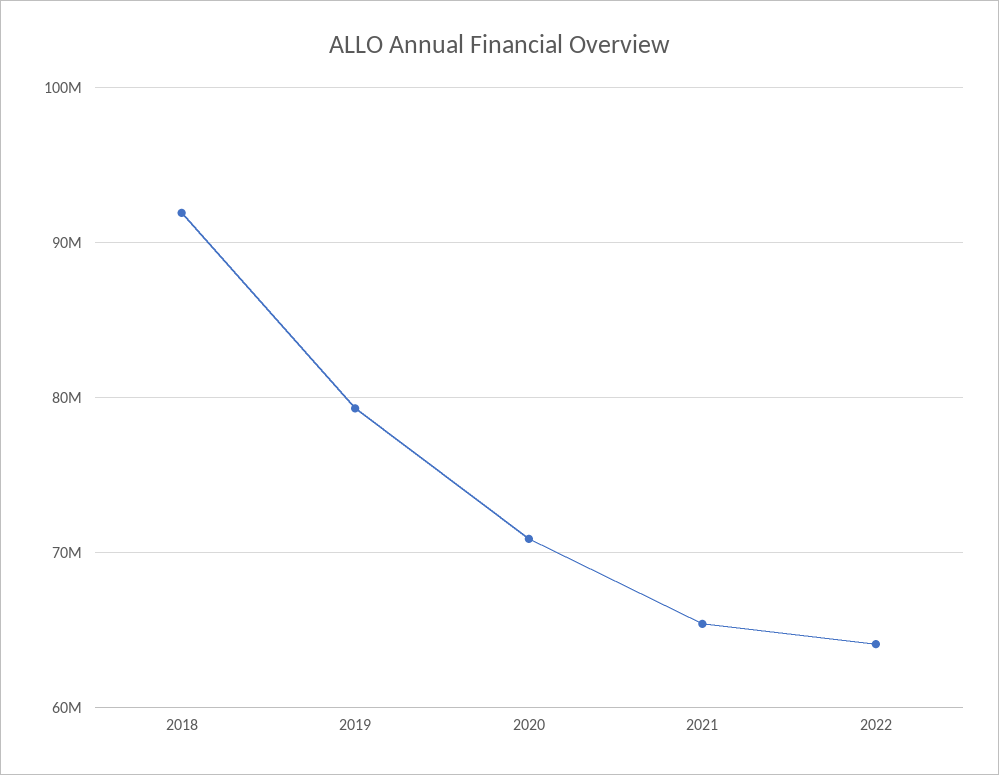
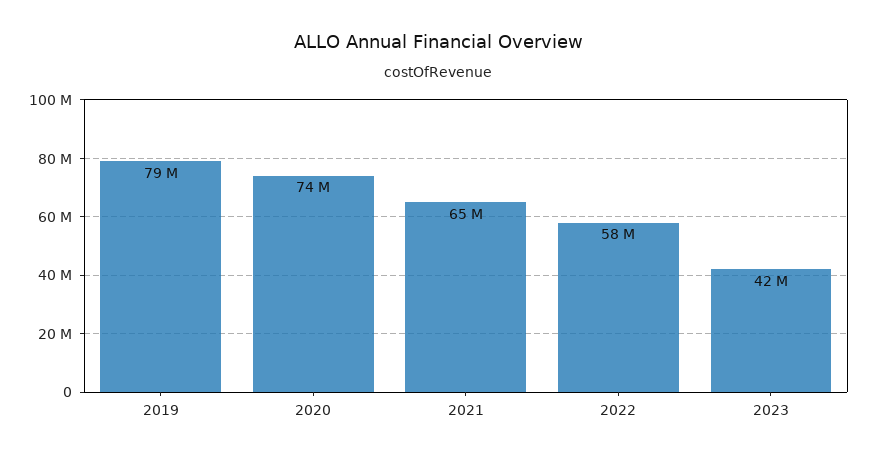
2018: 92000000 -> none
2020: 71000000 -> 74000000
2022: 64000000 -> 58000000
2023: none -> 42000000

